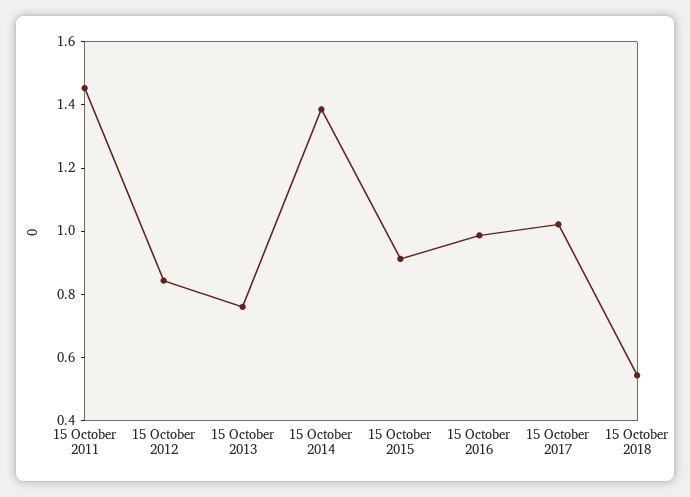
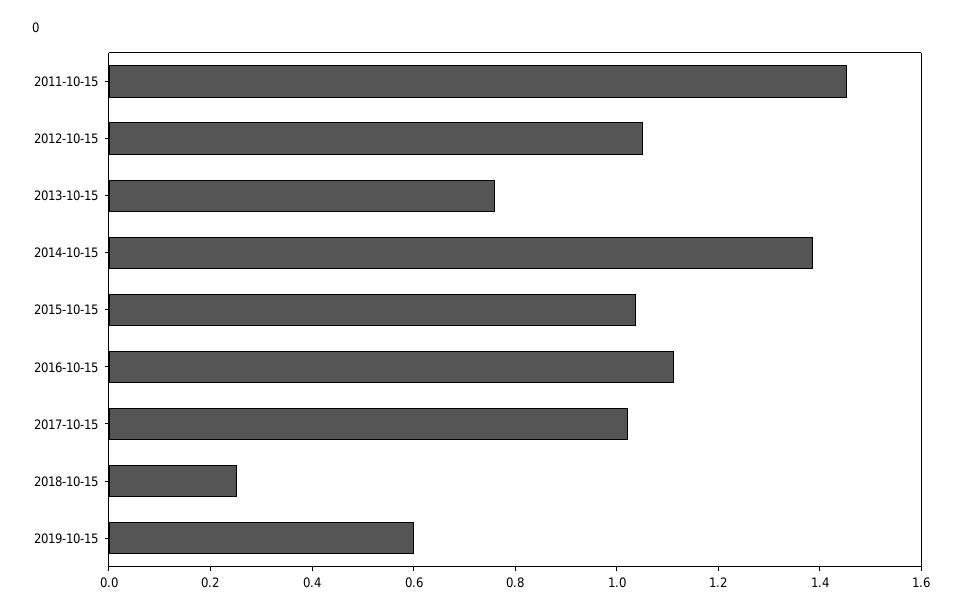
15 October 2012: 0.85 -> 1.05
15 October 2015: 0.9 -> 1.05
15 October 2016: 1 -> 1.1
15 October 2018: 0.55 -> 0.25
2019-10-15: none -> 0.6

